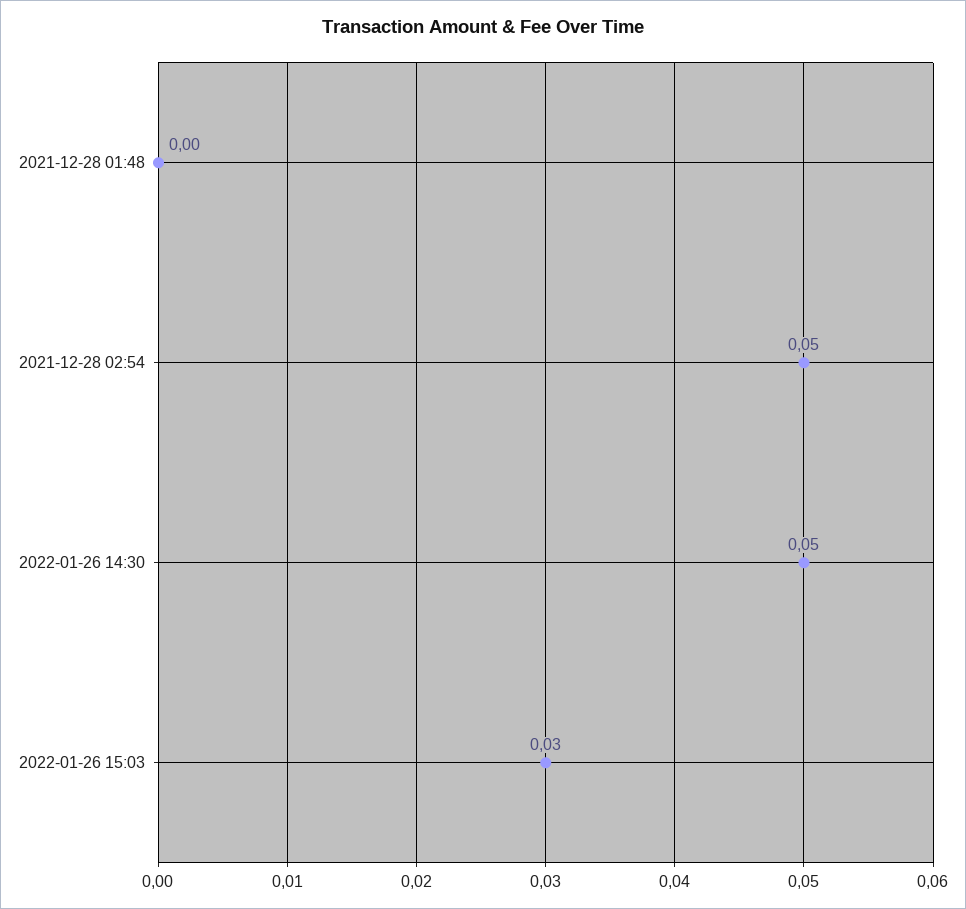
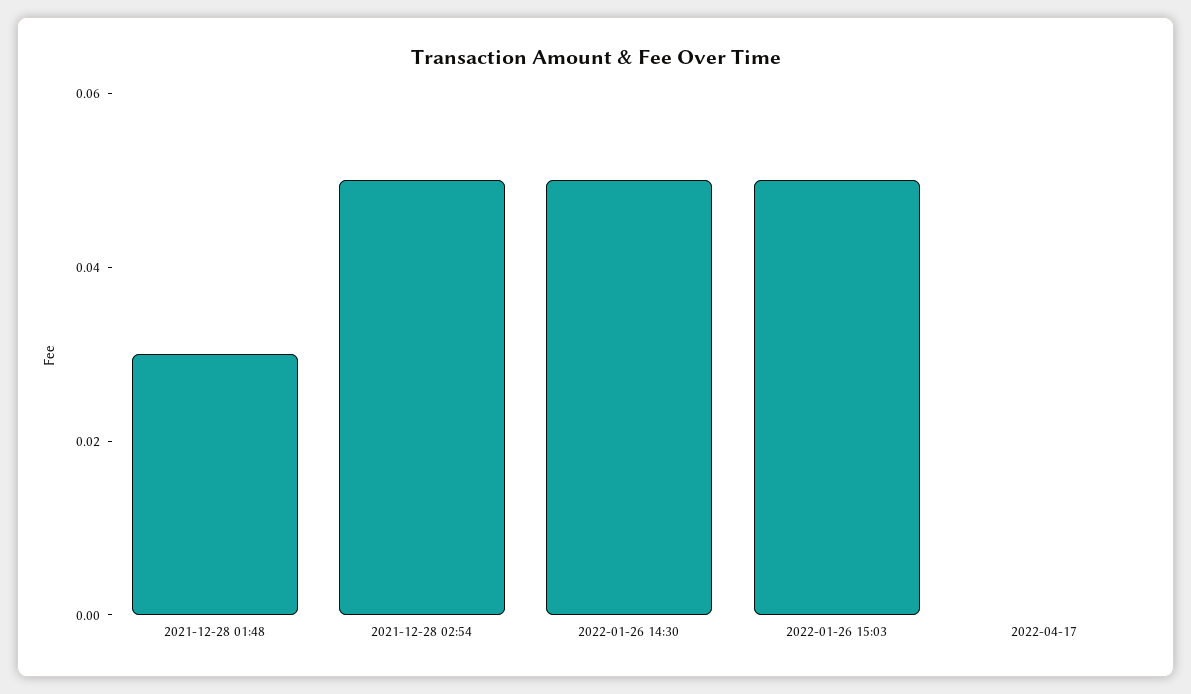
2021-12-28 01:48: 0 -> 0.03
2022-01-26 15:03: 0.03 -> 0.05
2022-04-17: none -> 0

